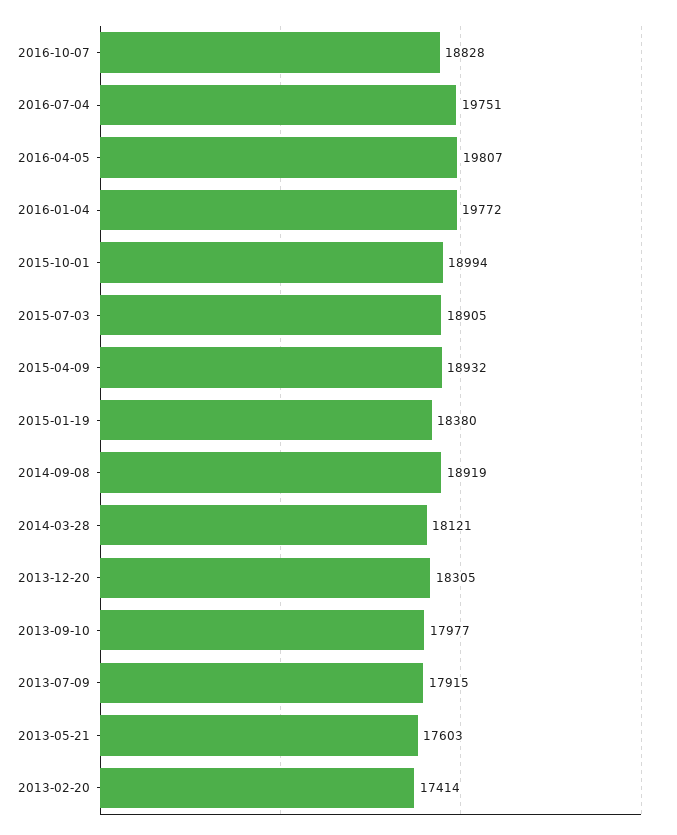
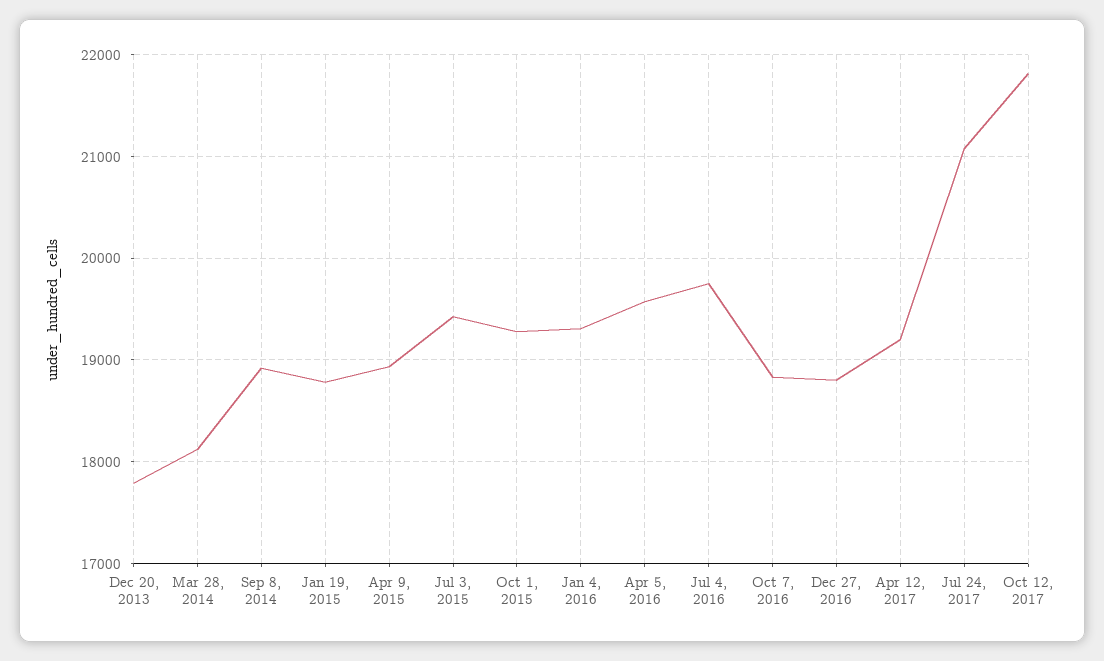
2016-04-05: 19807 -> 19600
2016-01-04: 19772 -> 19300
2015-10-01: 18994 -> 19300
2015-07-03: 18905 -> 19400
2015-01-19: 18380 -> 18800
2013-12-20: 18305 -> 17800
2013-09-10: 17977 -> none
2013-07-09: 17915 -> none
2013-05-21: 17603 -> none
2013-02-20: 17414 -> none
Dec 27, 2016: none -> 18800
Apr 12, 2017: none -> 19200
Jul 24, 2017: none -> 21100
Oct 12, 2017: none -> 21800

